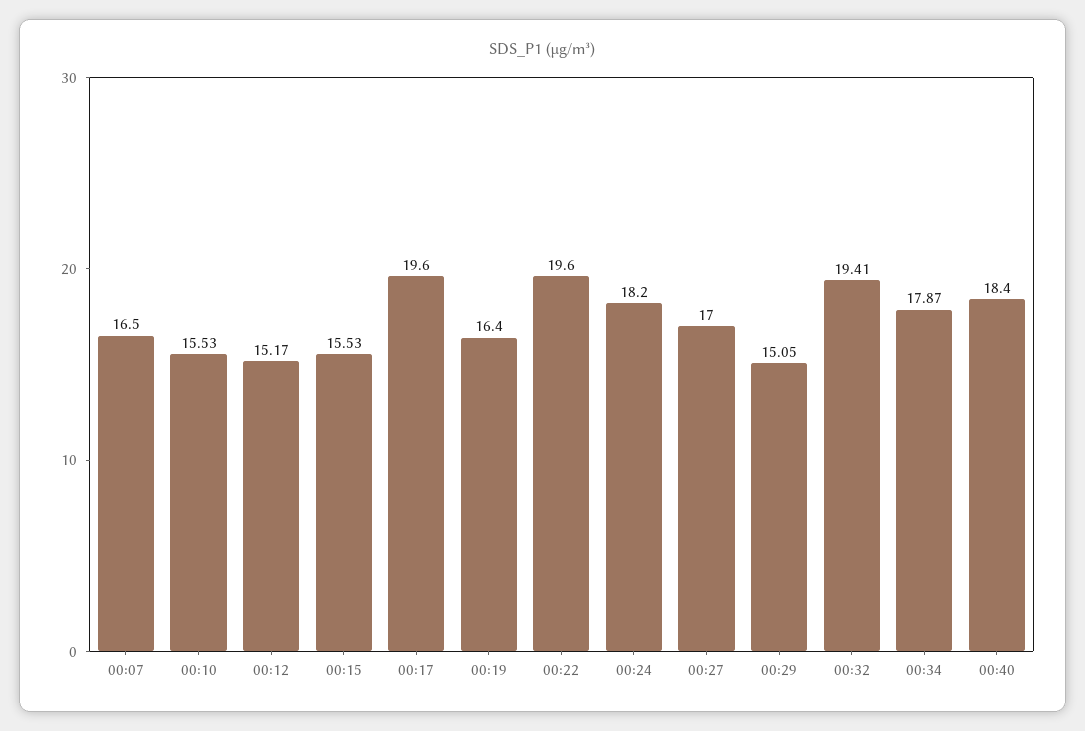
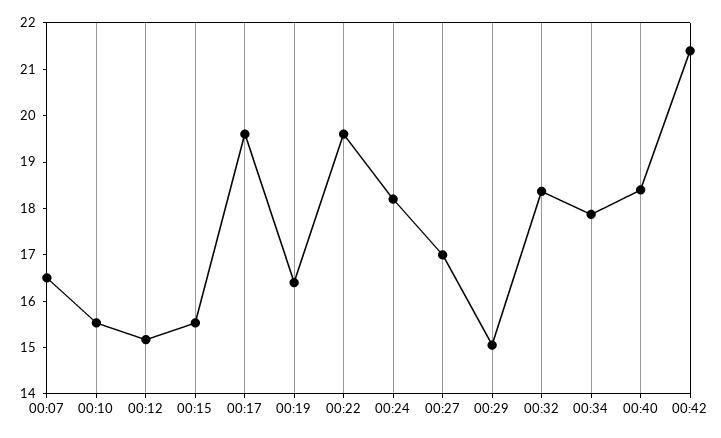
00:32: 19.41 -> 18.4
00:42: none -> 21.4

